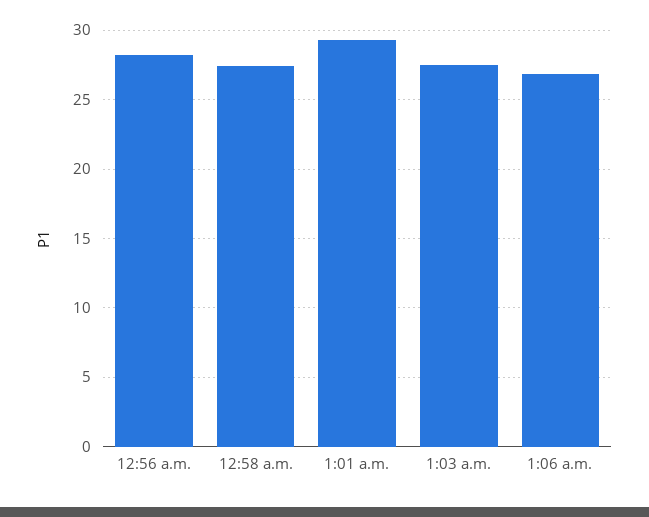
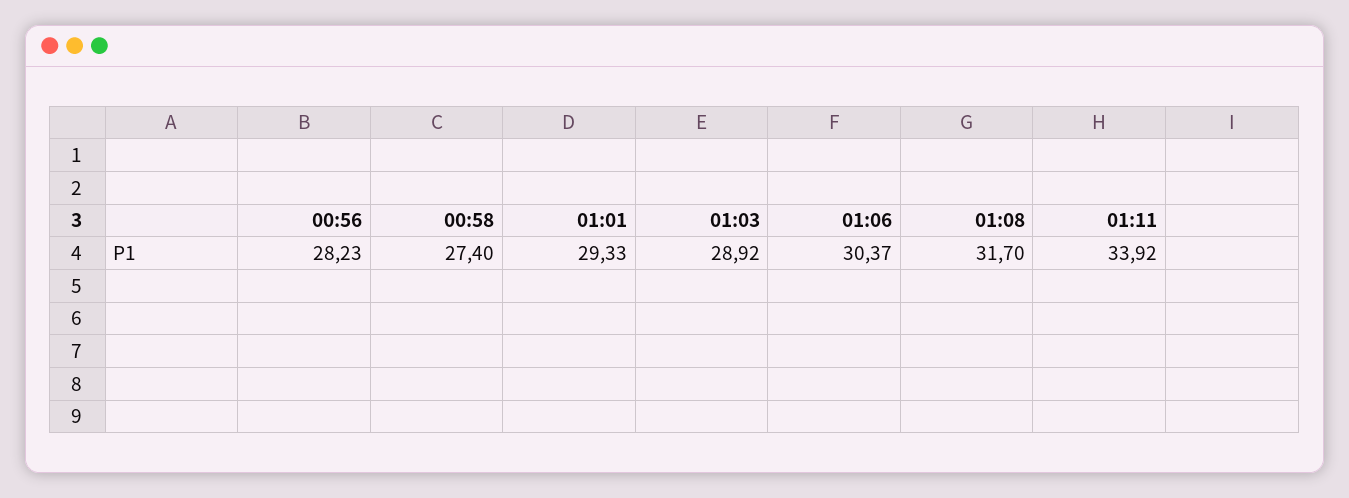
1:03 a.m.: 27.5 -> 28.92
1:06 a.m.: 27 -> 30.37
01:08: none -> 31.7
01:11: none -> 33.92

